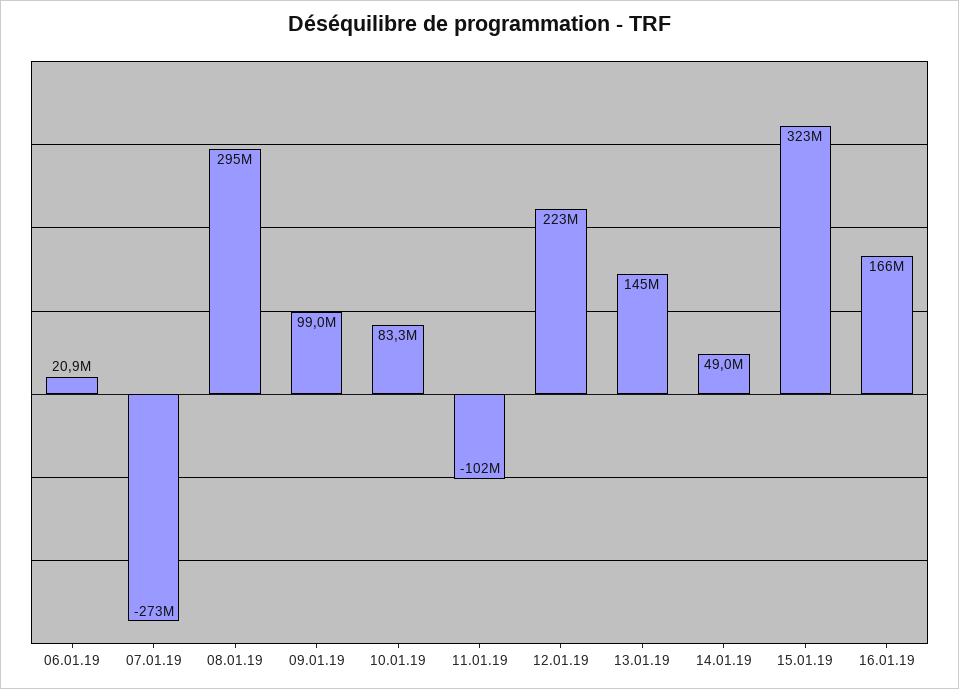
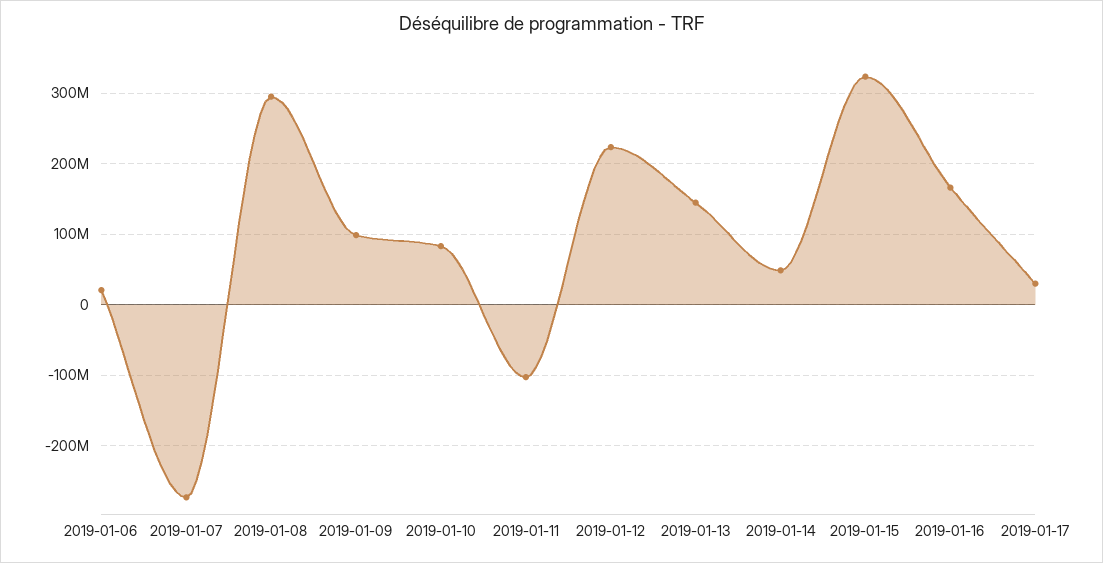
2019-01-17: none -> 30000000

